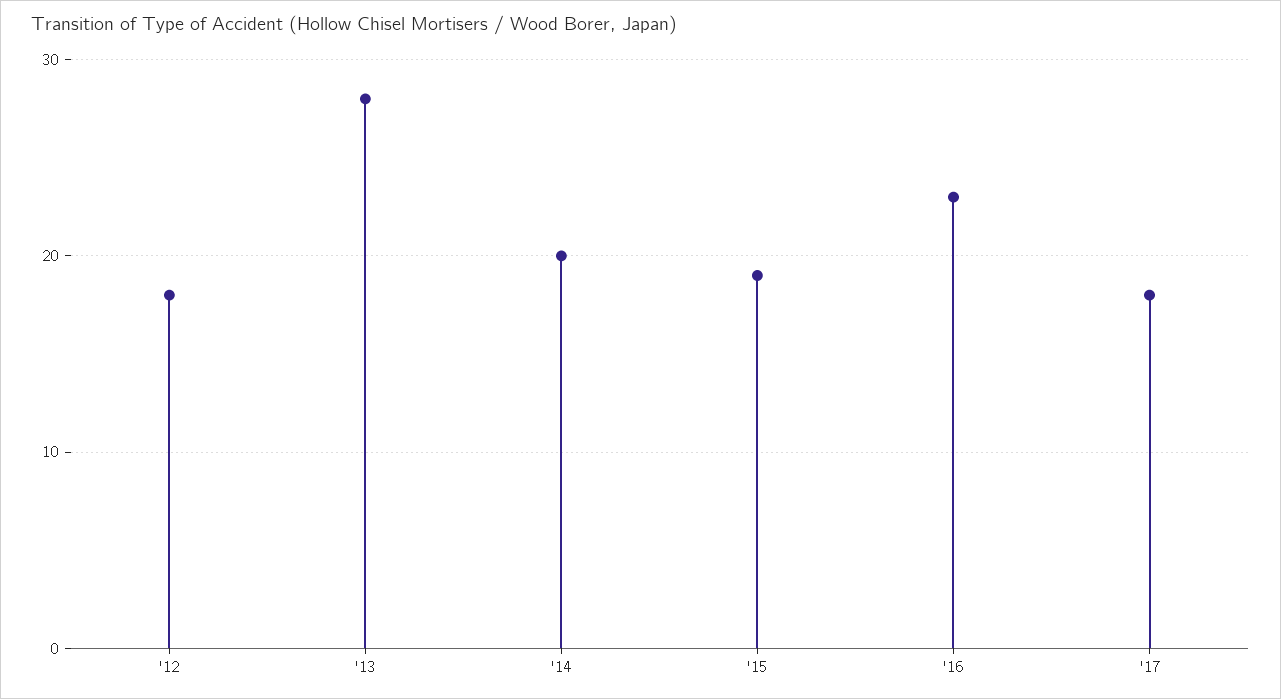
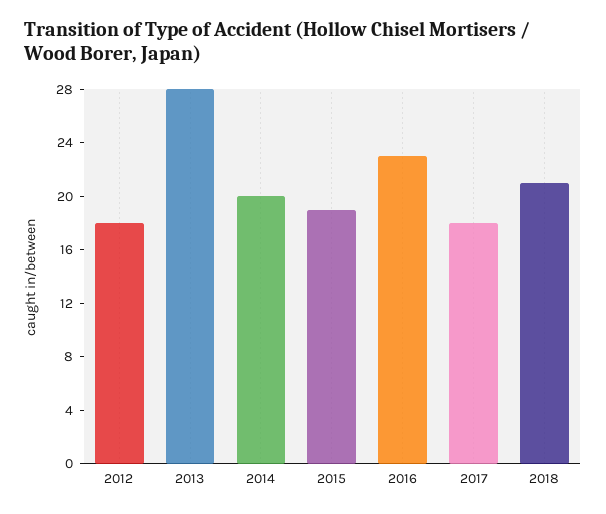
2018: none -> 21

